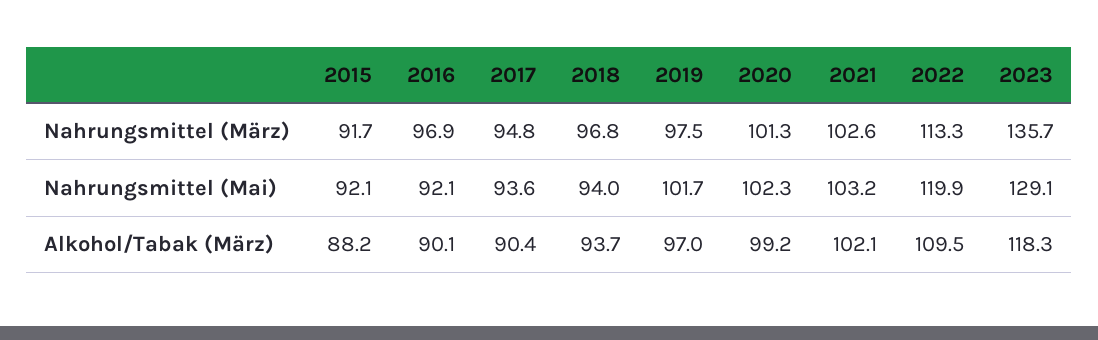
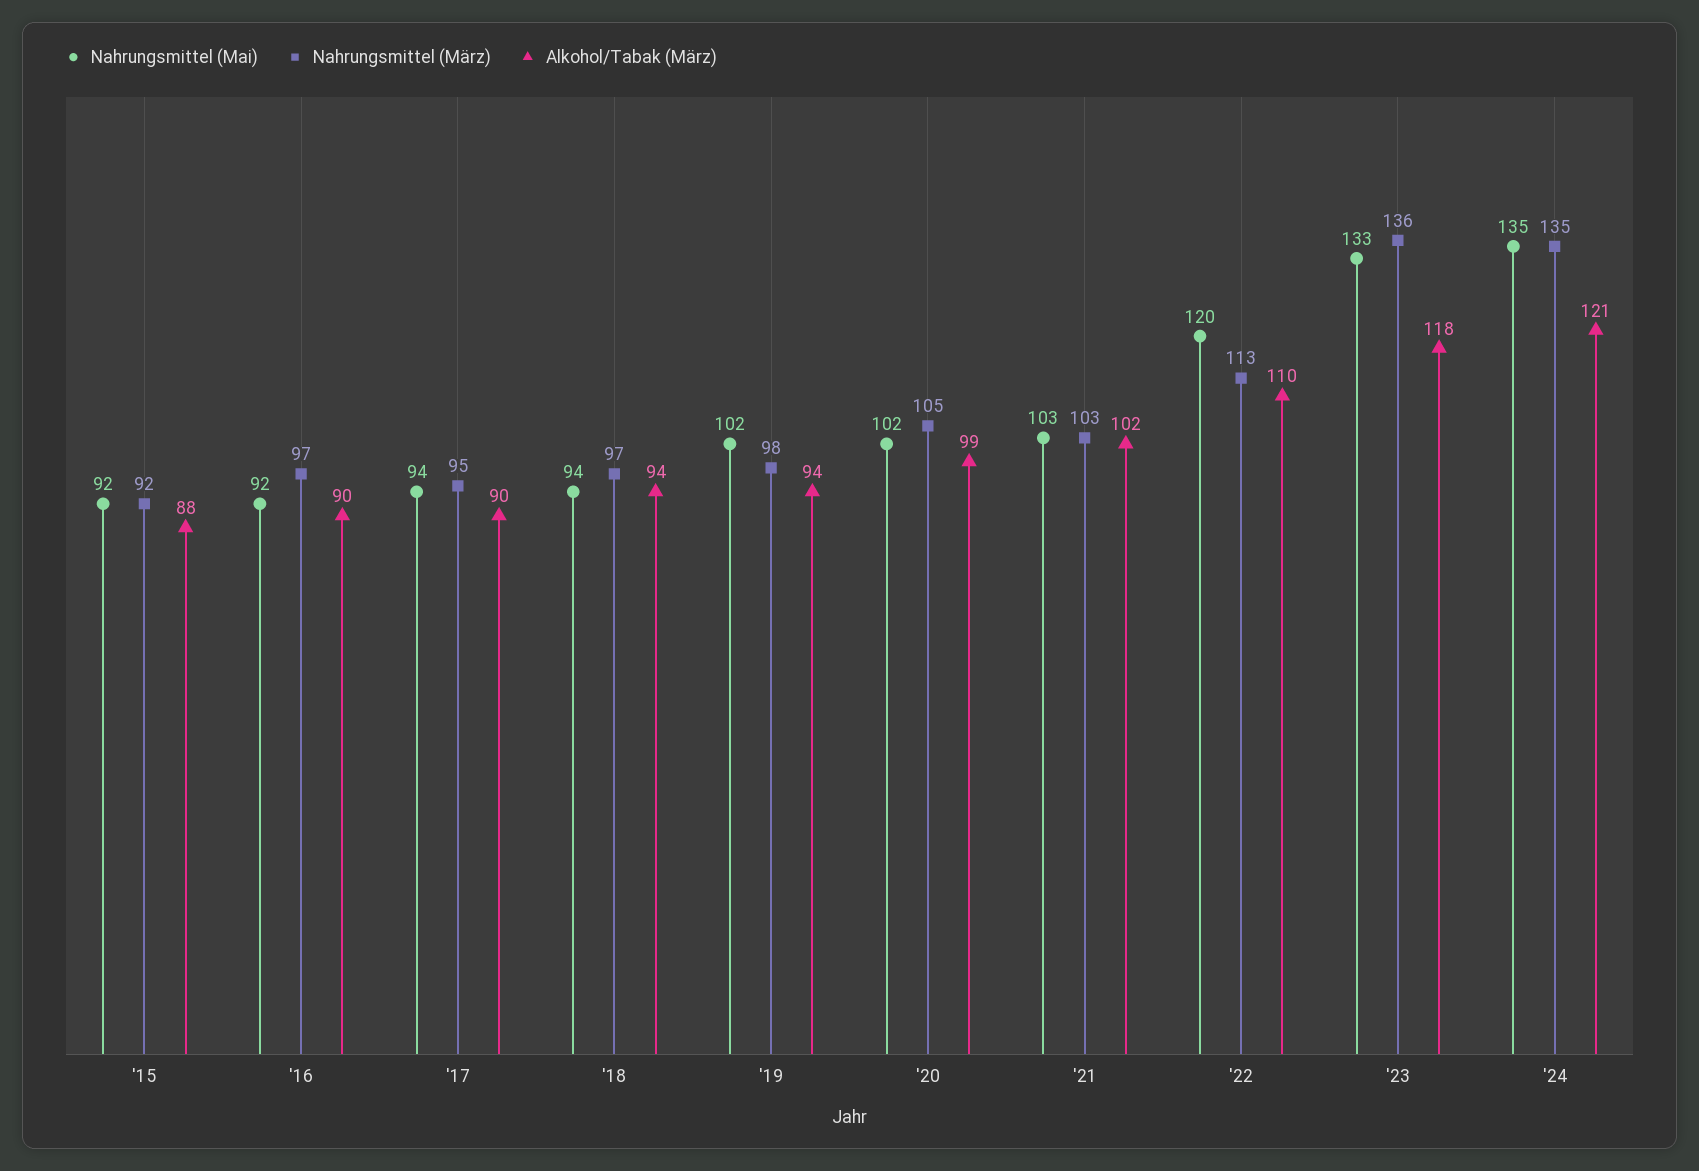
Nahrungsmittel (März), 2020: 101.3 -> 105
Nahrungsmittel (Mai), 2023: 129.1 -> 133
Alkohol/Tabak (März), 2019: 97 -> 94
Nahrungsmittel (Mai), '24: none -> 135
Nahrungsmittel (März), '24: none -> 135
Alkohol/Tabak (März), '24: none -> 121

